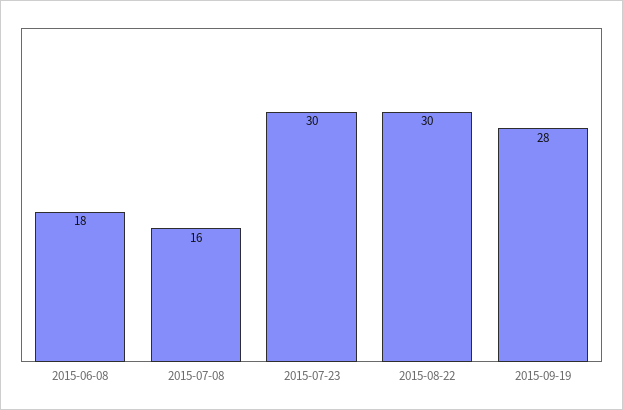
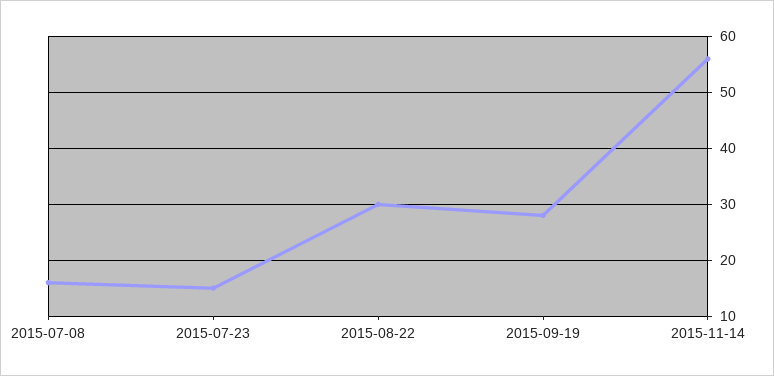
2015-06-08: 18 -> none
2015-07-23: 30 -> 15
2015-11-14: none -> 55

